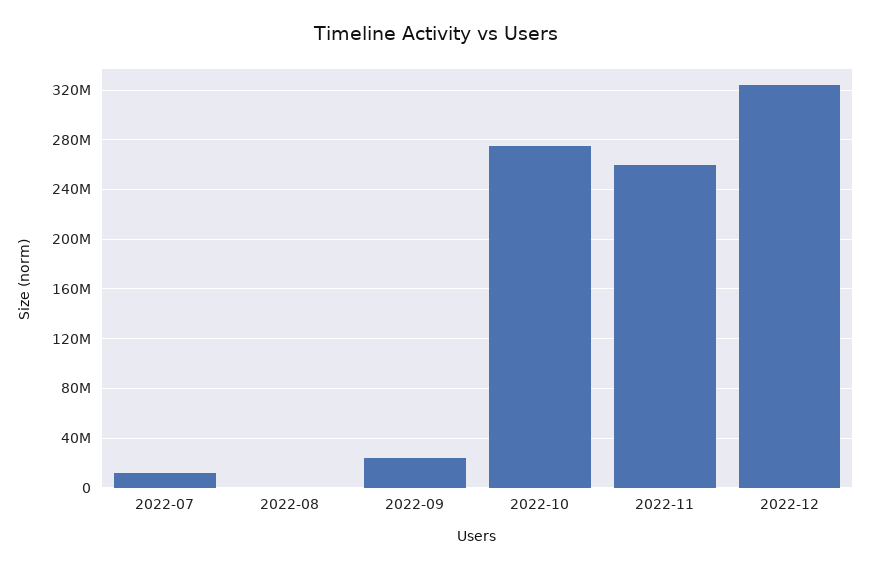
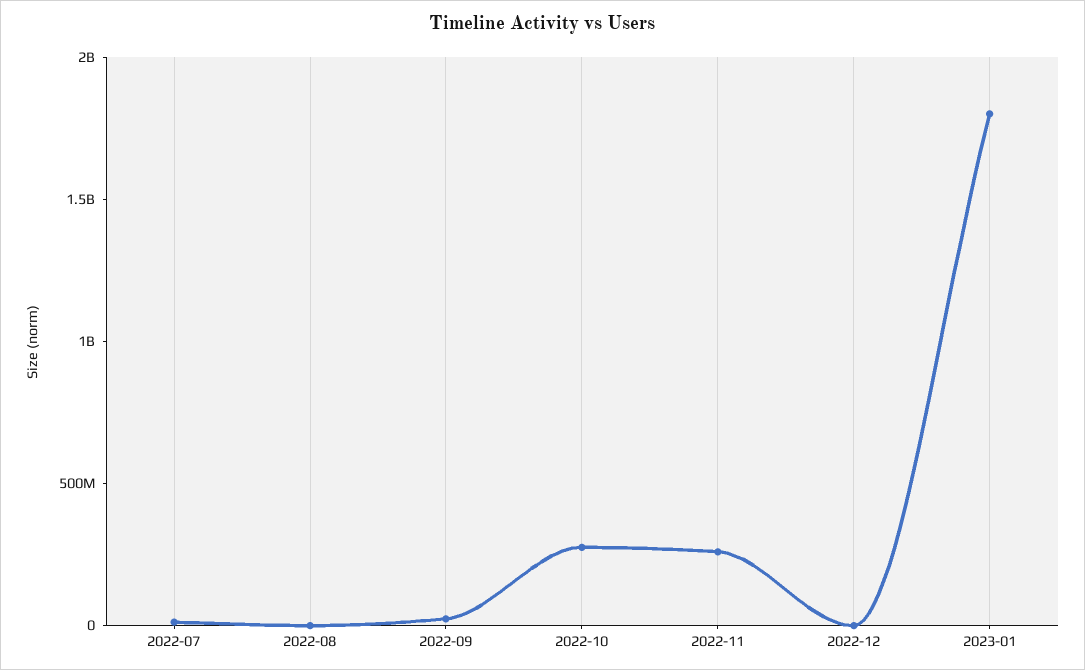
2022-12: 325000000 -> 0
2023-01: none -> 1800000000

